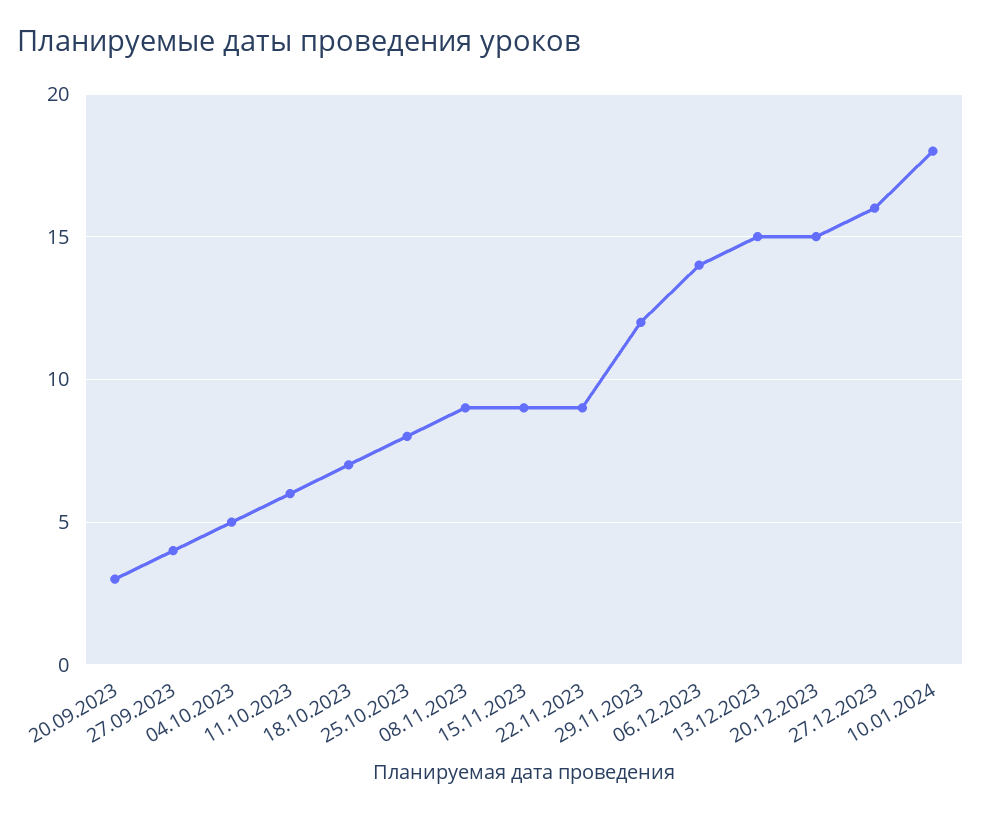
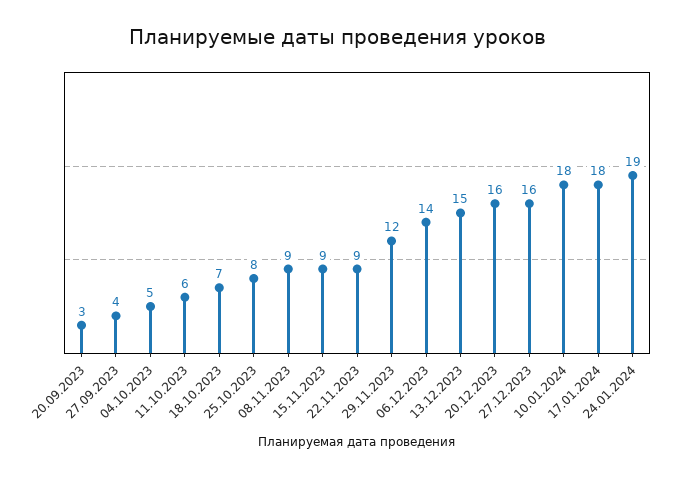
20.12.2023: 15 -> 16
17.01.2024: none -> 18
24.01.2024: none -> 19

